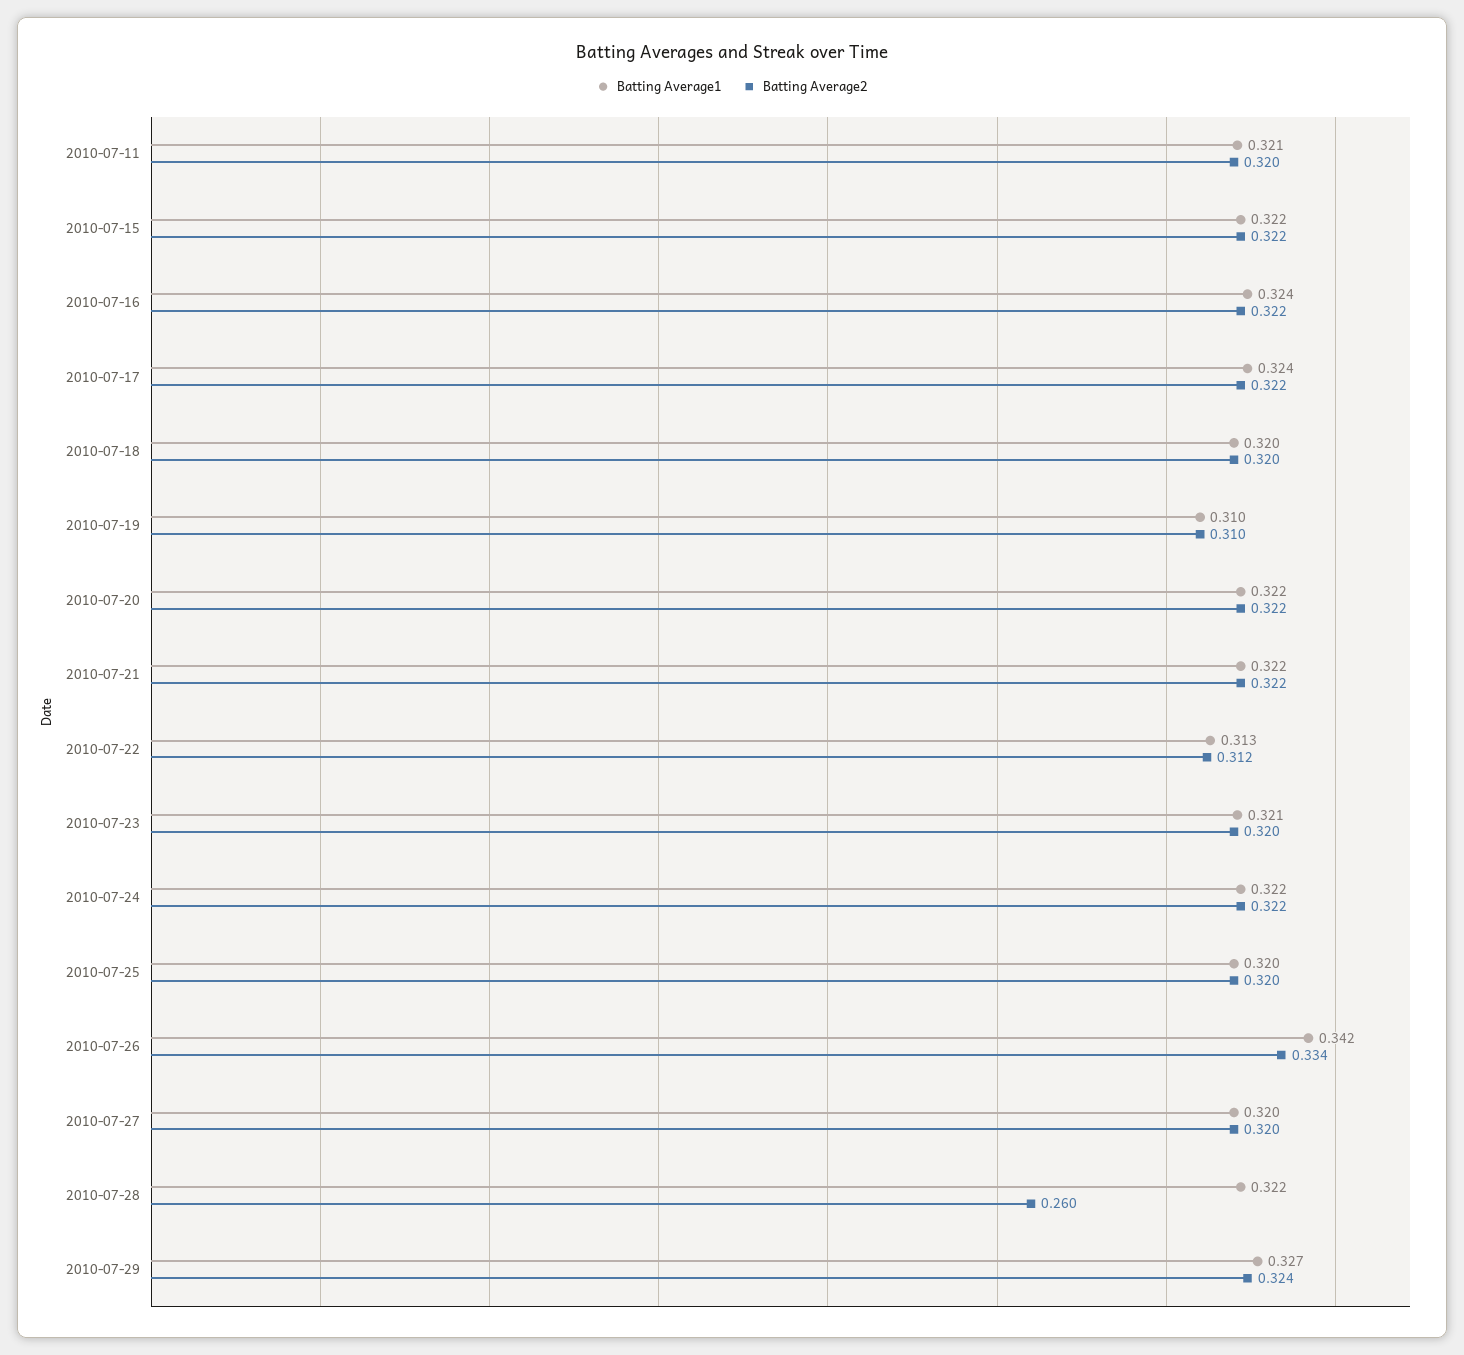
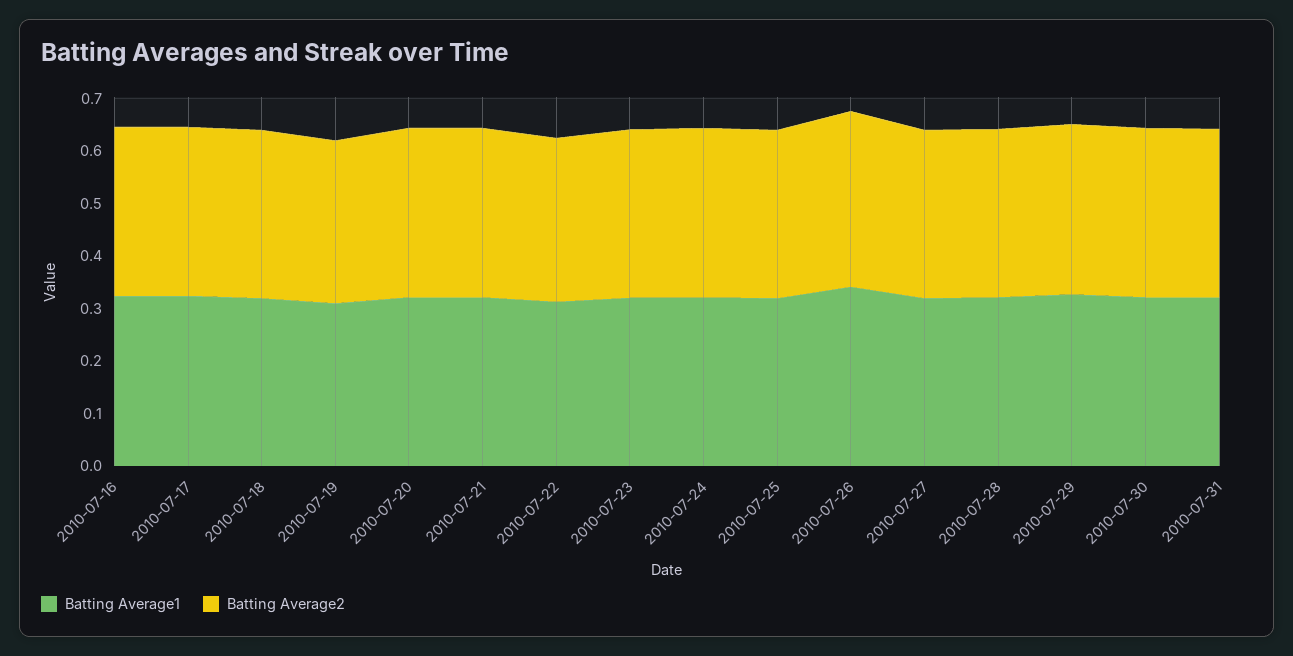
Batting Average1, 2010-07-11: 0.321 -> none
Batting Average2, 2010-07-11: 0.32 -> none
Batting Average1, 2010-07-15: 0.322 -> none
Batting Average2, 2010-07-15: 0.322 -> none
Batting Average2, 2010-07-28: 0.26 -> 0.32
Batting Average1, 2010-07-30: none -> 0.32
Batting Average2, 2010-07-30: none -> 0.32
Batting Average1, 2010-07-31: none -> 0.32
Batting Average2, 2010-07-31: none -> 0.32

